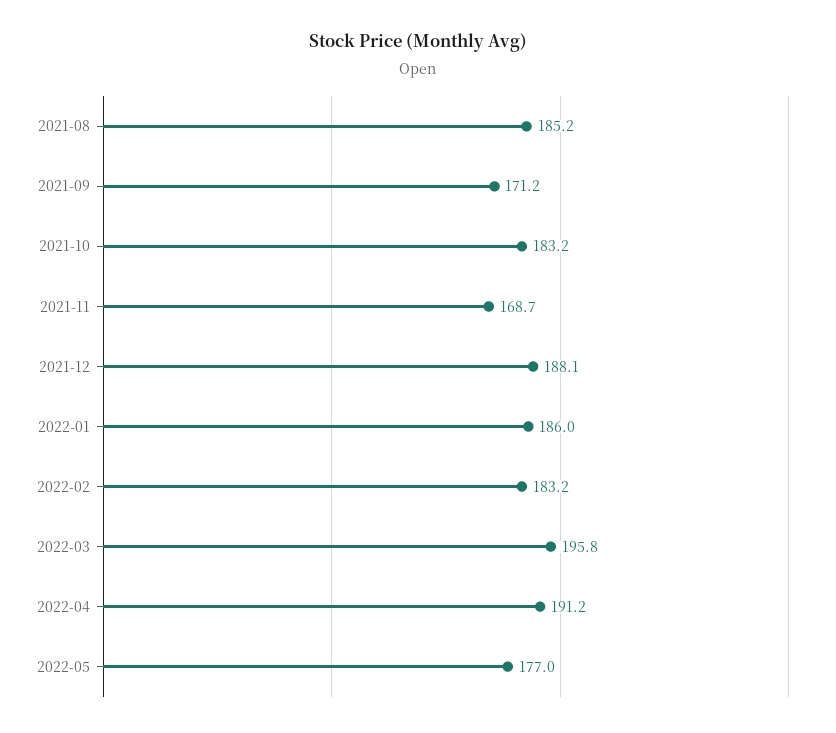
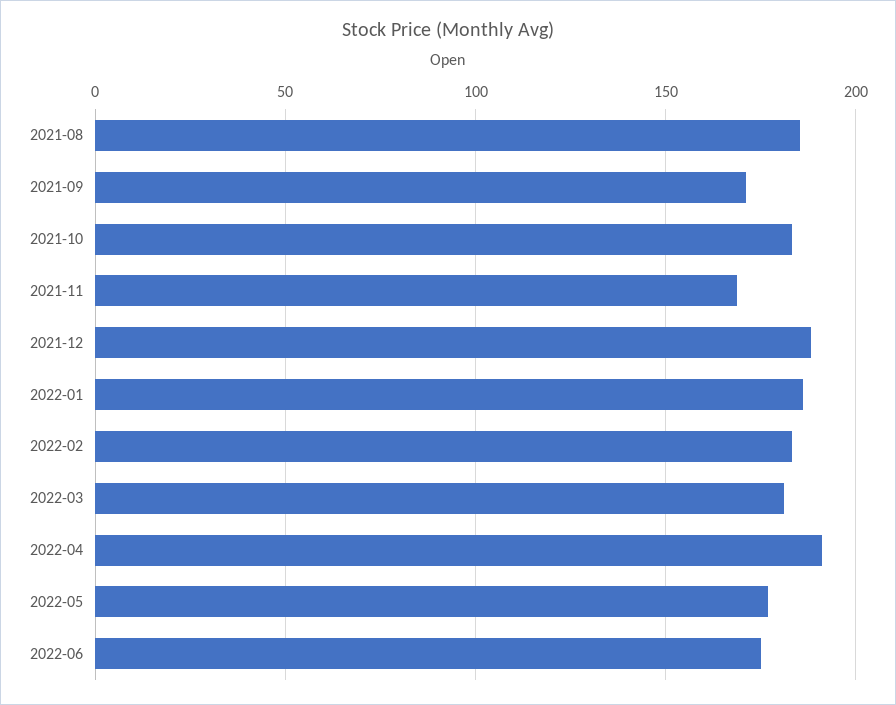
2022-03: 195.8 -> 180
2022-06: none -> 175

